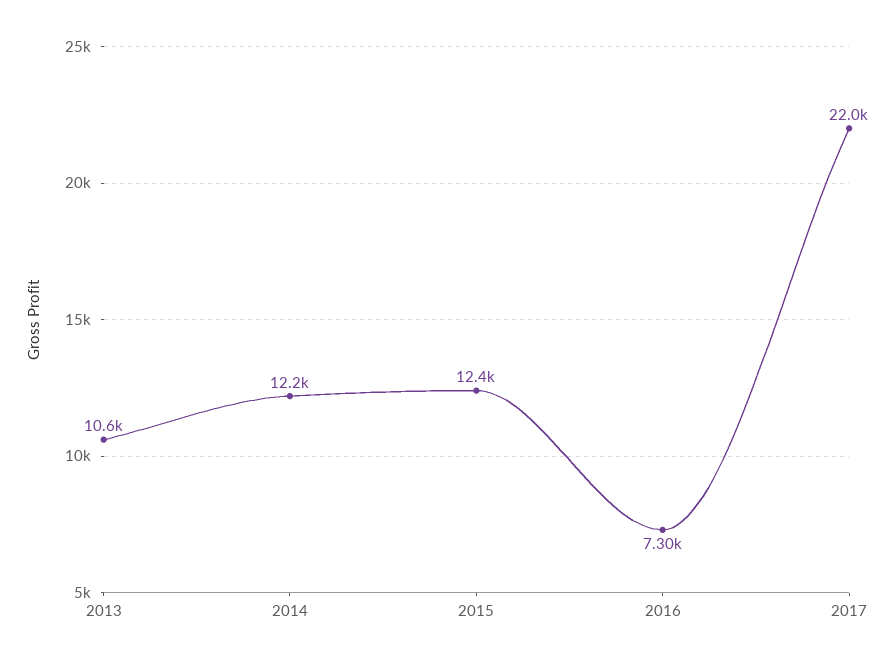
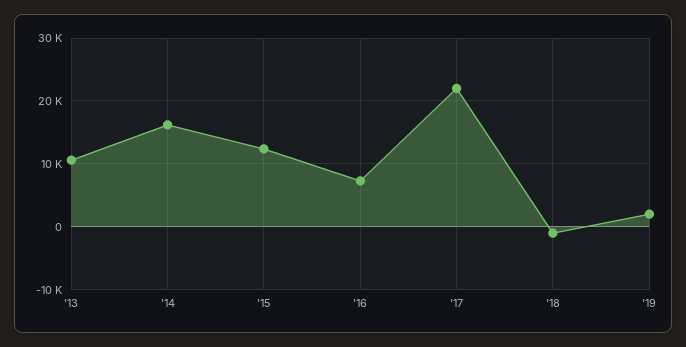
2014: 12200 -> 16000
'18: none -> -1000
'19: none -> 2000

